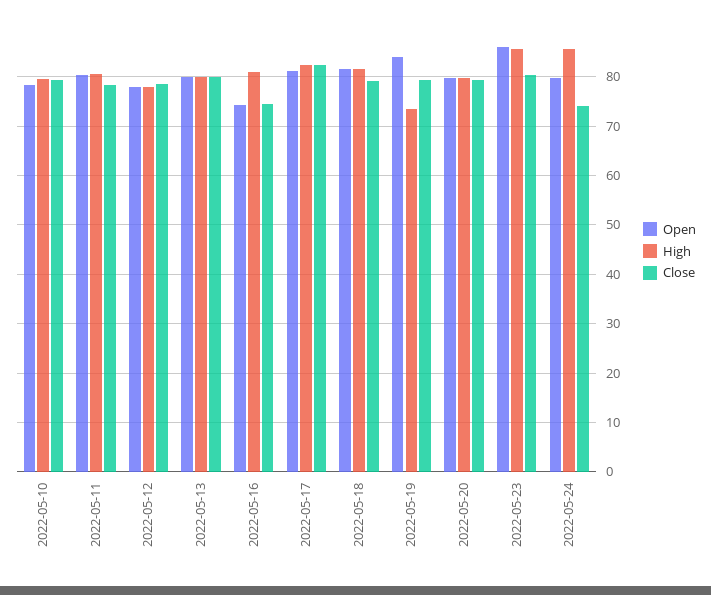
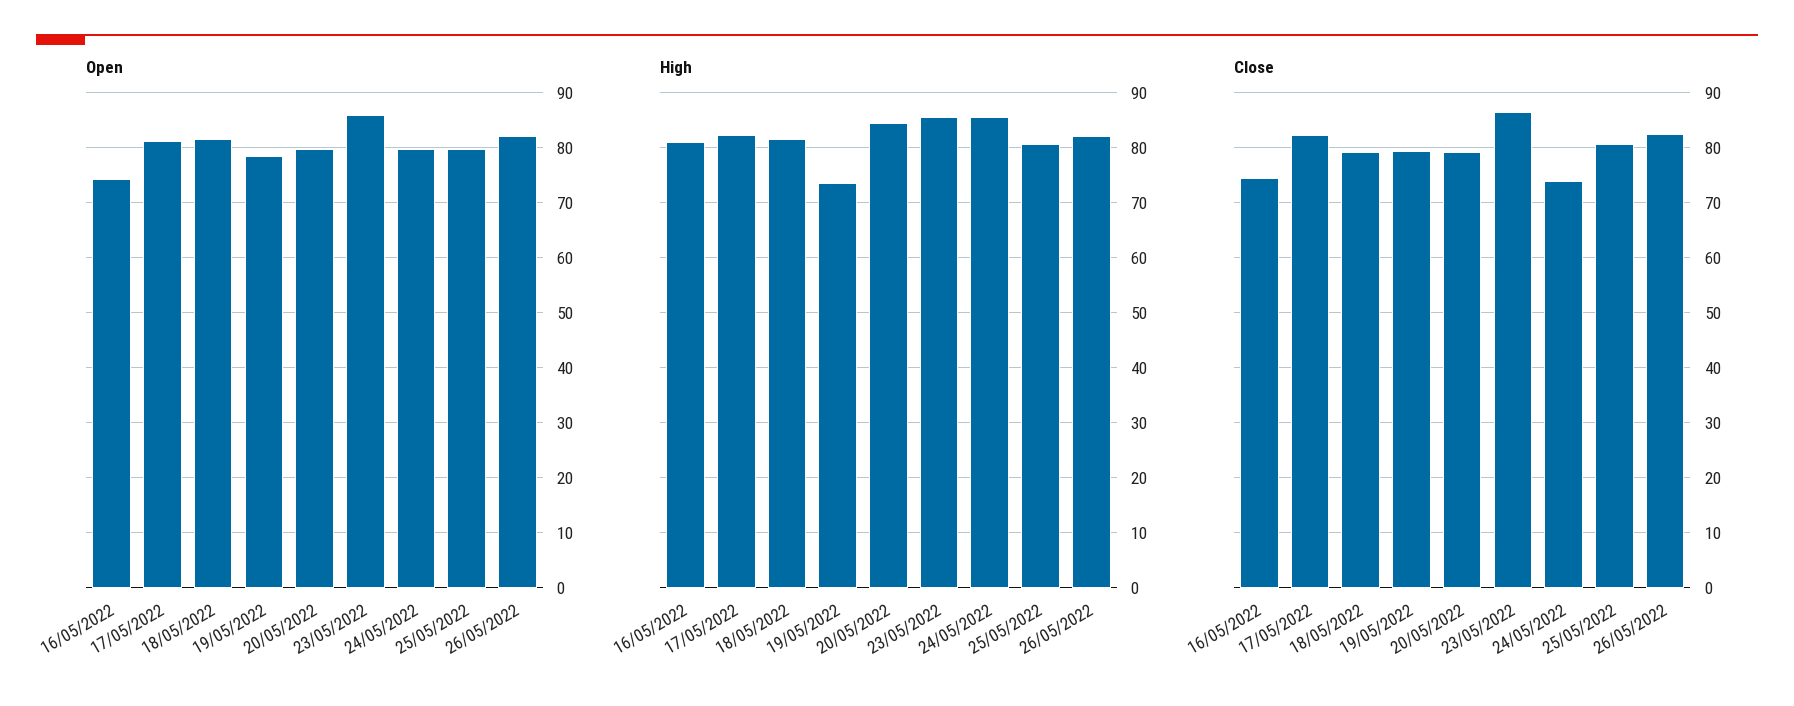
Open, 2022-05-10: 78 -> none
High, 2022-05-10: 80 -> none
Close, 2022-05-10: 80 -> none
Open, 2022-05-11: 80 -> none
High, 2022-05-11: 80 -> none
Close, 2022-05-11: 78 -> none
Open, 2022-05-12: 78 -> none
High, 2022-05-12: 78 -> none
Close, 2022-05-12: 78 -> none
Open, 2022-05-13: 80 -> none
High, 2022-05-13: 80 -> none
Close, 2022-05-13: 80 -> none
Open, 2022-05-19: 84 -> 78
High, 2022-05-20: 80 -> 84
Close, 2022-05-23: 80 -> 86
Open, 25/05/2022: none -> 80
Open, 26/05/2022: none -> 82
High, 25/05/2022: none -> 80
High, 26/05/2022: none -> 82
Close, 25/05/2022: none -> 80
Close, 26/05/2022: none -> 82

